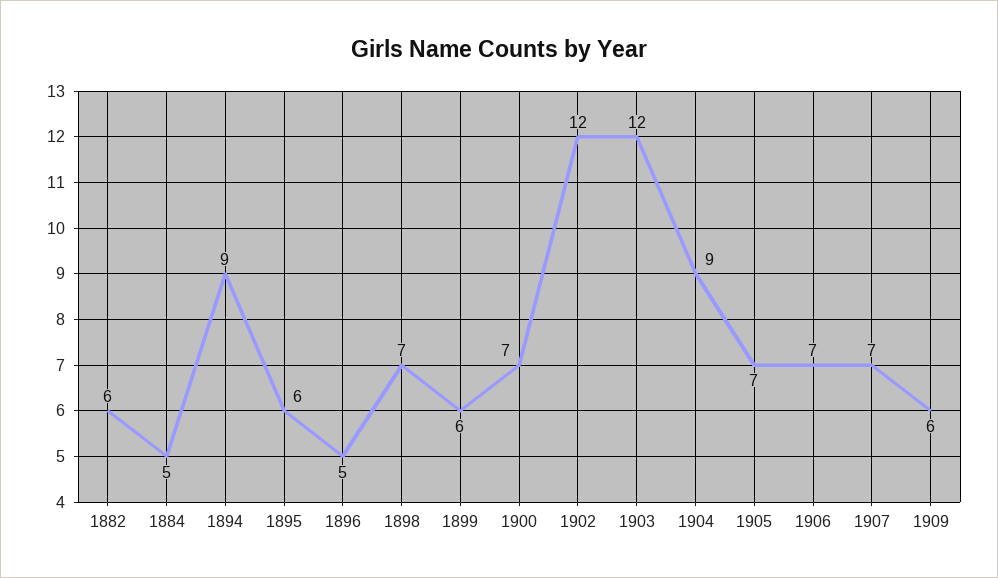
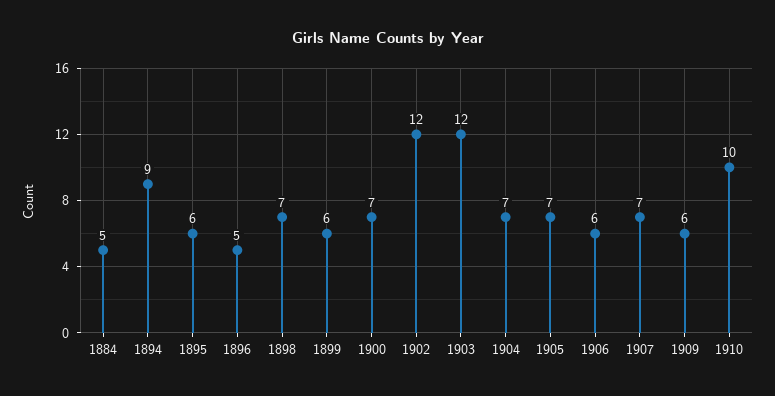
1882: 6 -> none
1904: 9 -> 7
1906: 7 -> 6
1910: none -> 10

